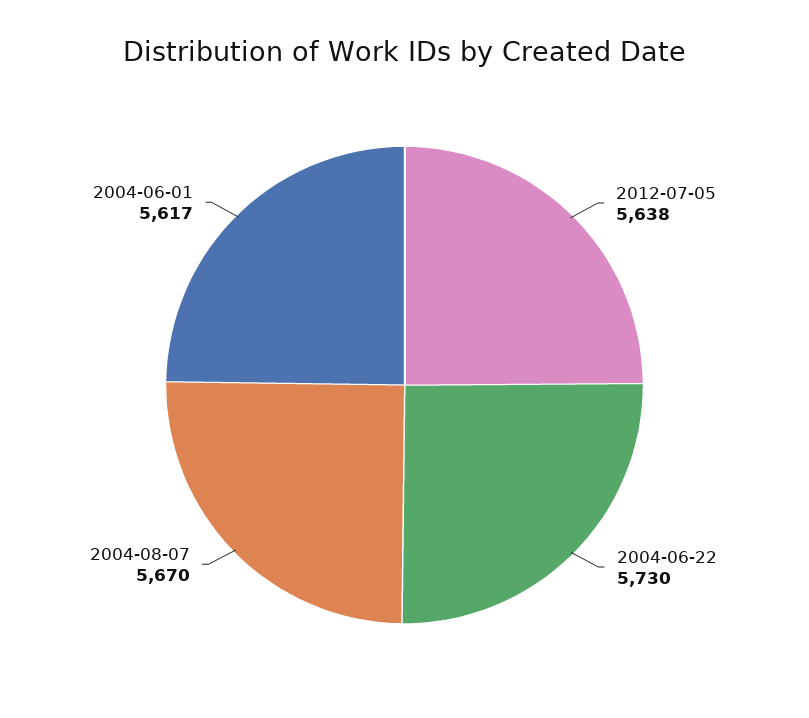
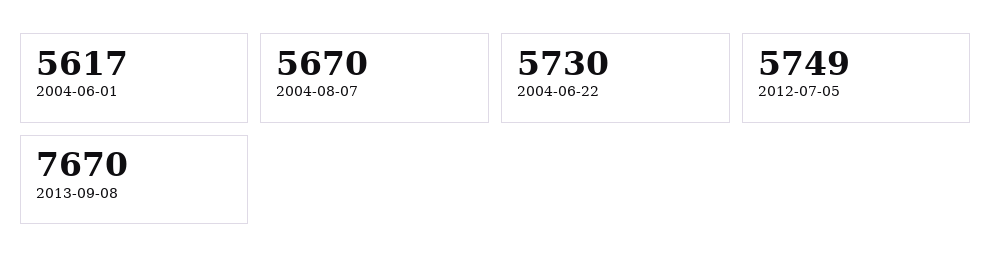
2012-07-05: 5638 -> 5749
2013-09-08: none -> 7670

